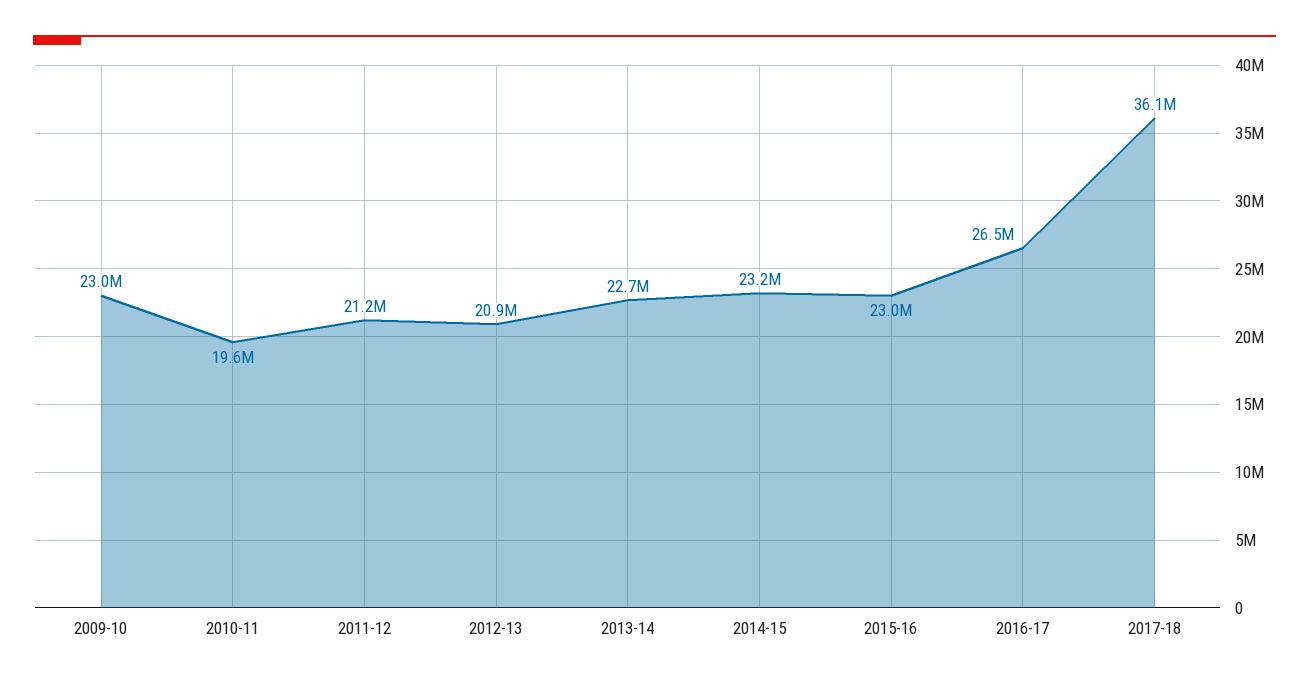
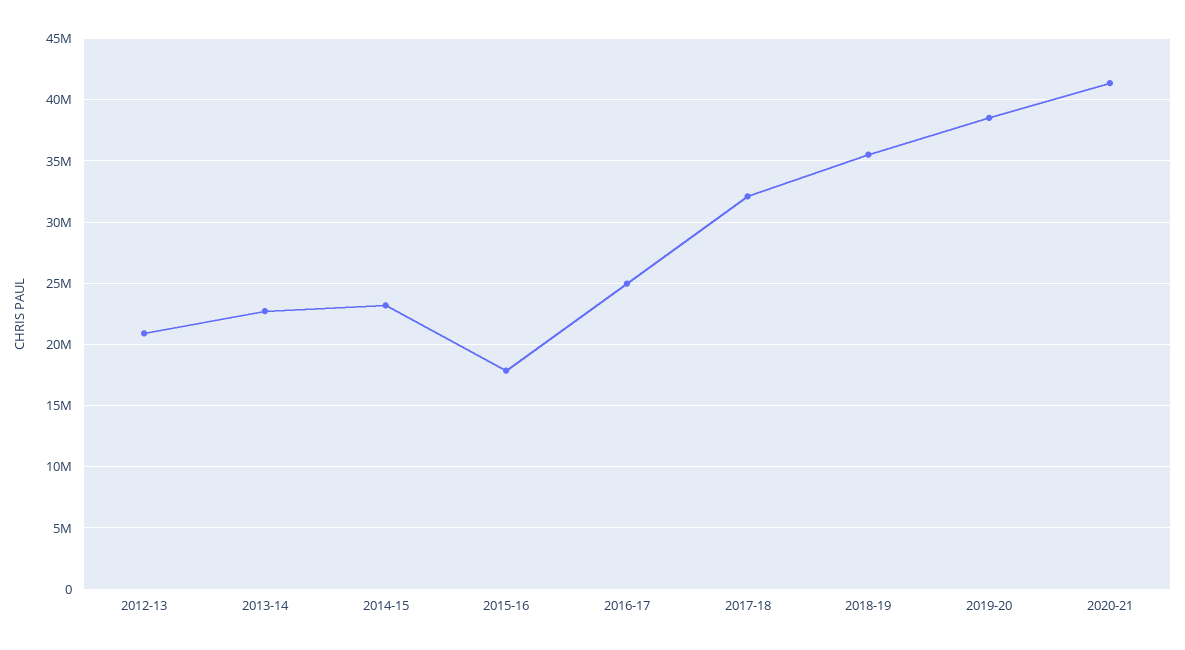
2009-10: 23000000 -> none
2010-11: 19600000 -> none
2011-12: 21200000 -> none
2015-16: 23000000 -> 18000000
2016-17: 26500000 -> 25000000
2017-18: 36100000 -> 32000000
2018-19: none -> 35500000
2019-20: none -> 38500000
2020-21: none -> 41500000

